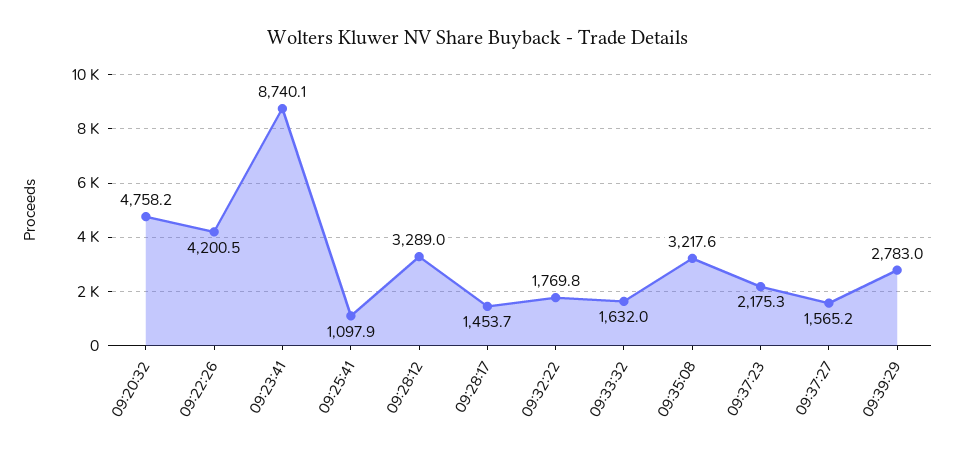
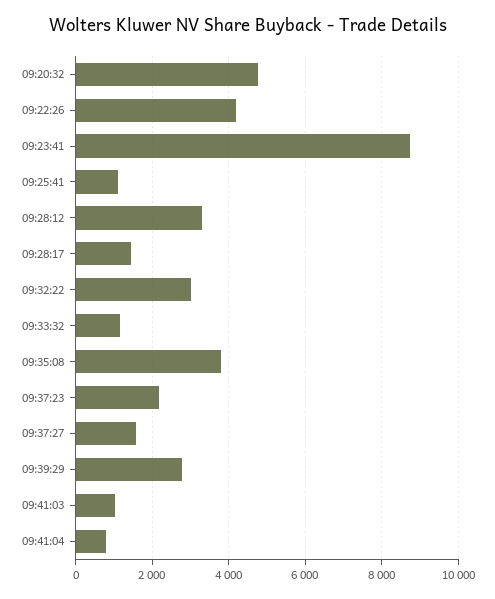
09:32:22: 1769.8 -> 3000
09:33:32: 1632 -> 1200
09:35:08: 3217.6 -> 3800
09:41:03: none -> 1000
09:41:04: none -> 800

